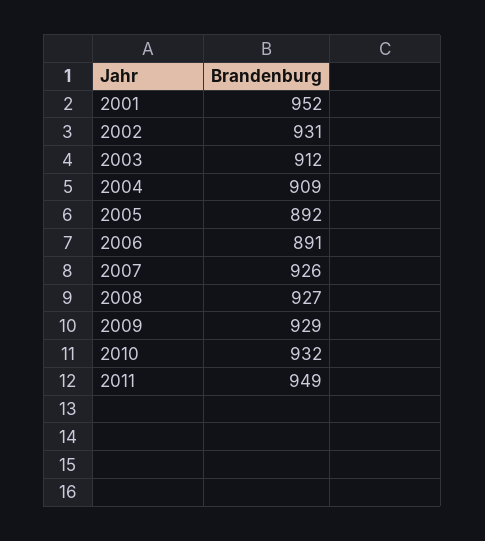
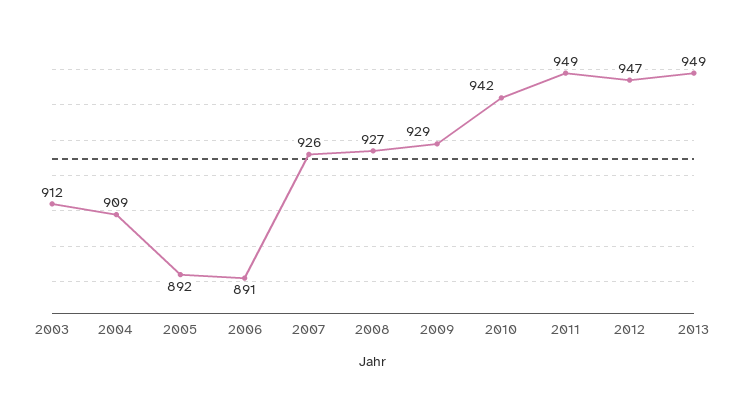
2001: 952 -> none
2002: 931 -> none
2010: 932 -> 942
2012: none -> 947
2013: none -> 949

